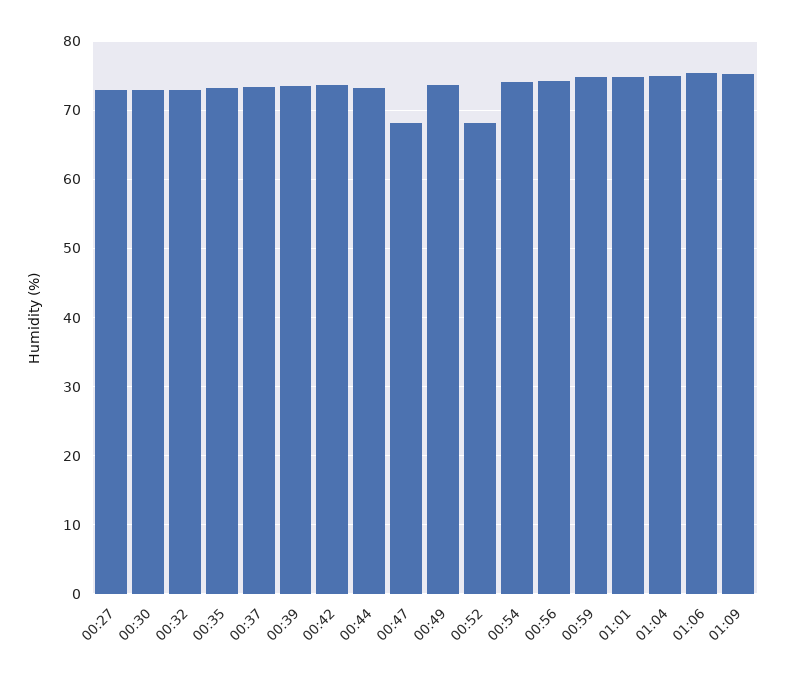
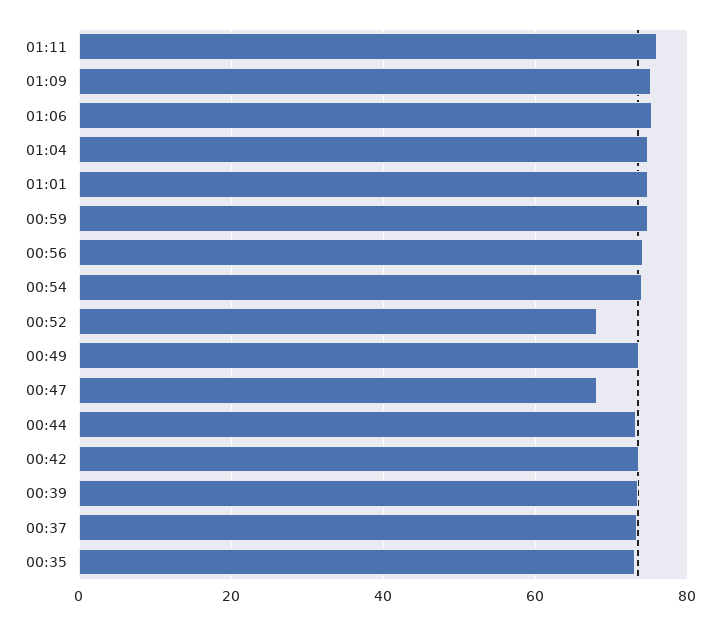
00:27: 73 -> none
00:30: 73 -> none
00:32: 73 -> none
01:11: none -> 76

